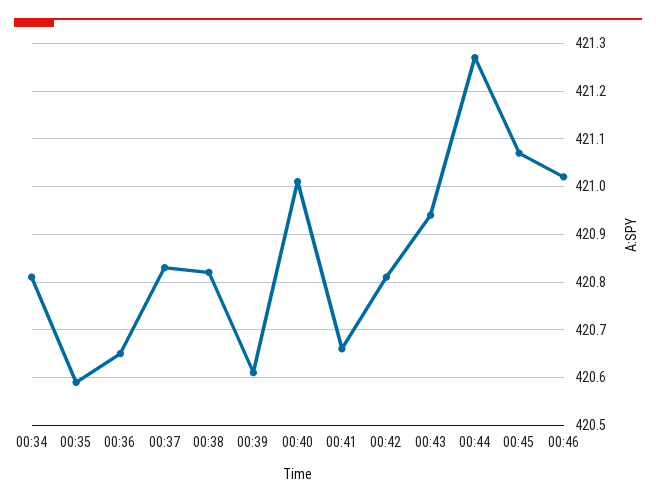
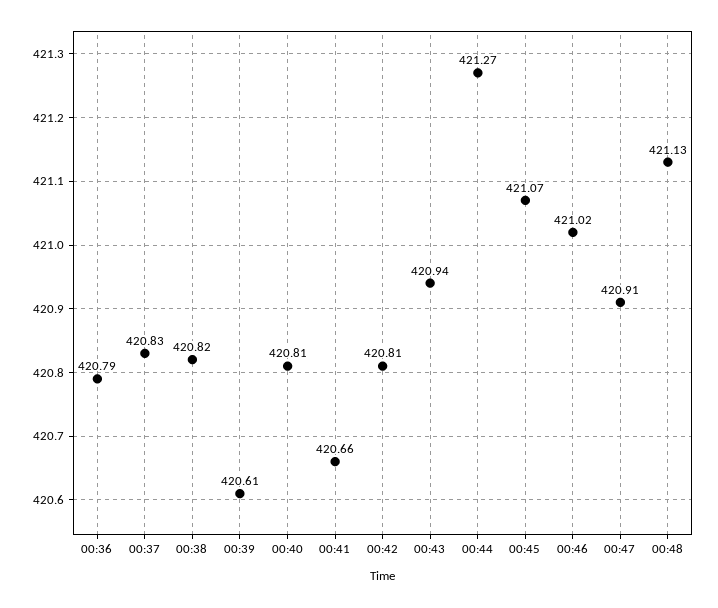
00:34: 420.8 -> none
00:35: 420.6 -> none
00:36: 420.65 -> 420.79
00:40: 421 -> 420.81
00:47: none -> 420.91
00:48: none -> 421.13

